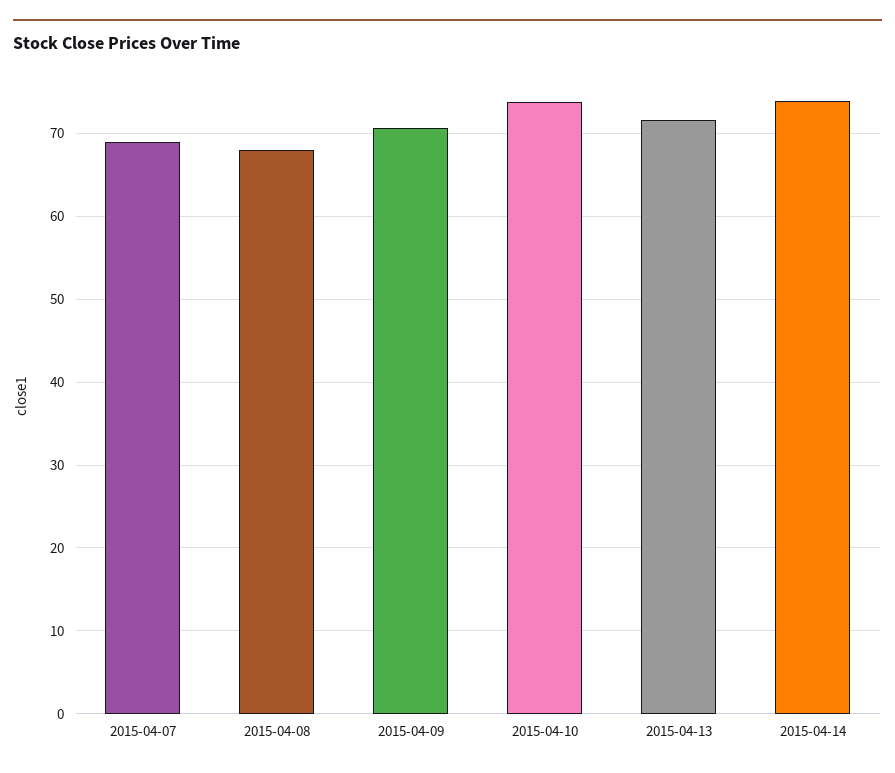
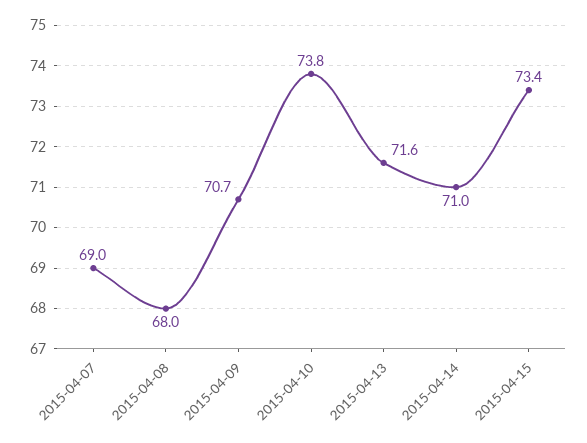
2015-04-14: 74 -> 71
2015-04-15: none -> 73.4

